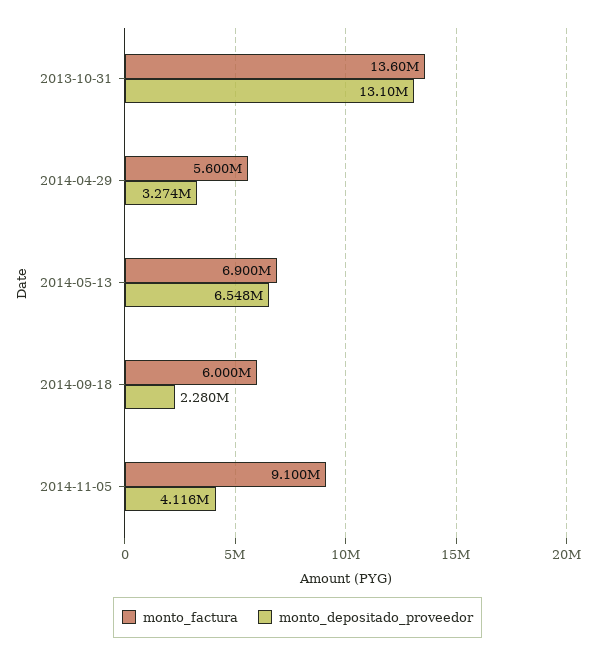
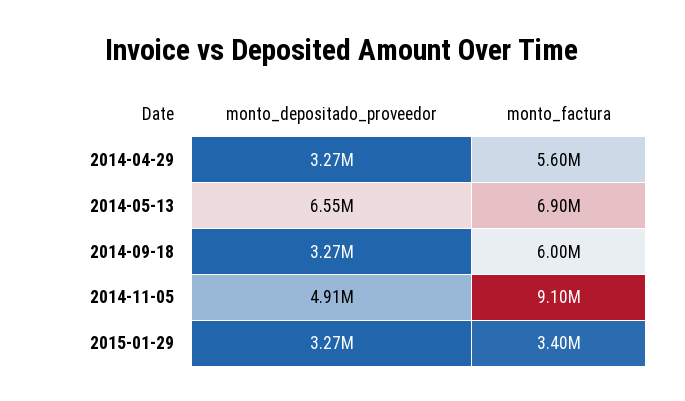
monto_factura, 2013-10-31: 13600000 -> none
monto_depositado_proveedor, 2013-10-31: 13100000 -> none
monto_depositado_proveedor, 2014-09-18: 2280000 -> 3270000
monto_depositado_proveedor, 2014-11-05: 4116000 -> 4910000
monto_depositado_proveedor, 2015-01-29: none -> 3270000
monto_factura, 2015-01-29: none -> 3400000

